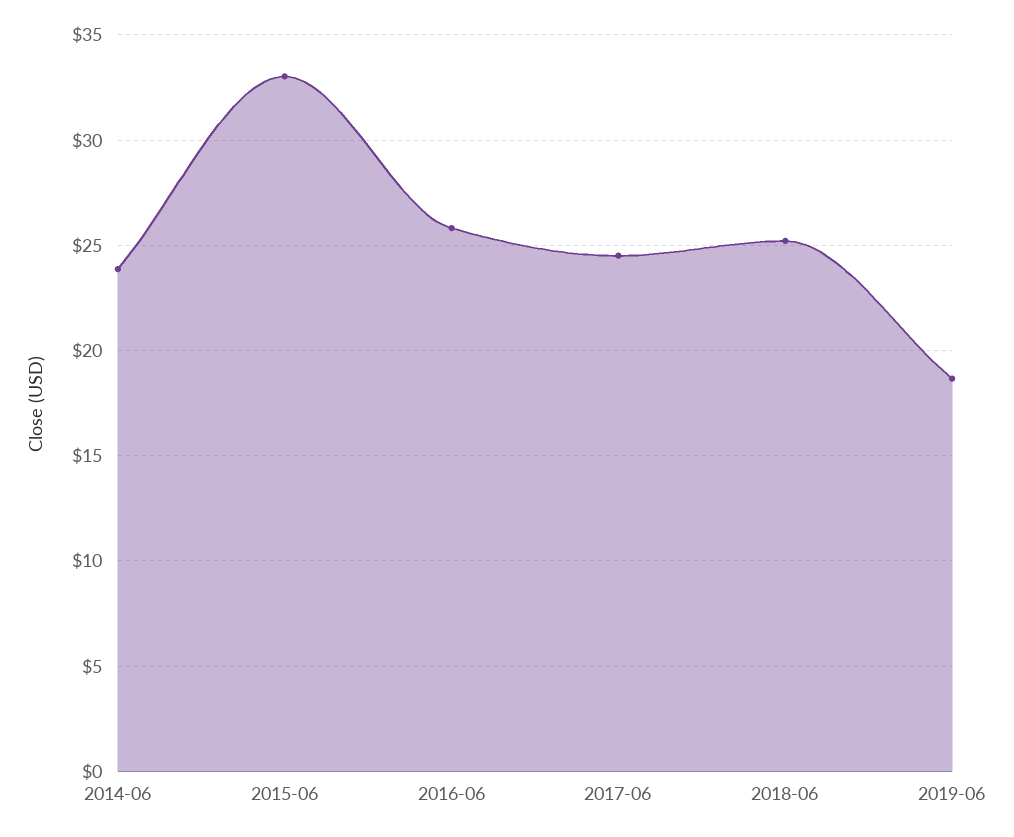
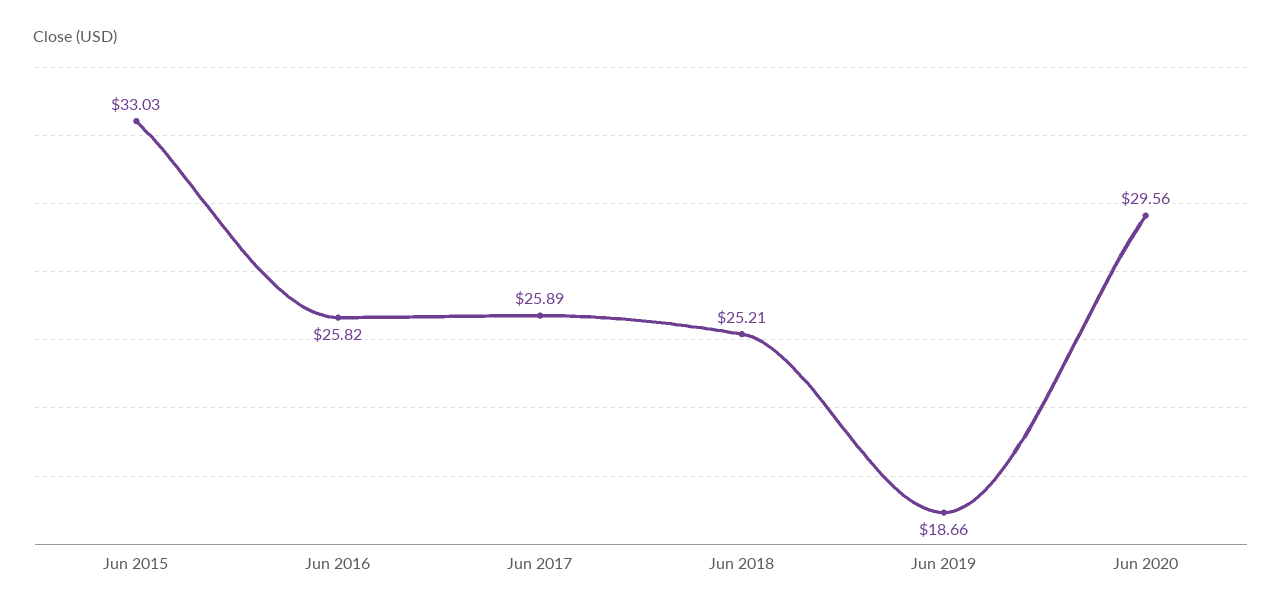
2014-06: 24 -> none
2017-06: 24.5 -> 25.89
Jun 2020: none -> 29.56

